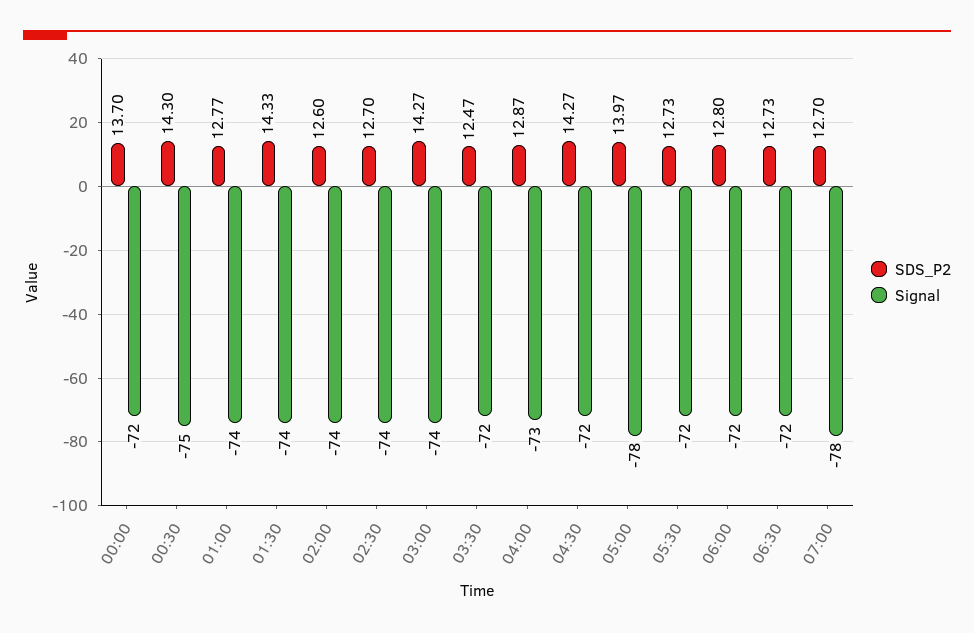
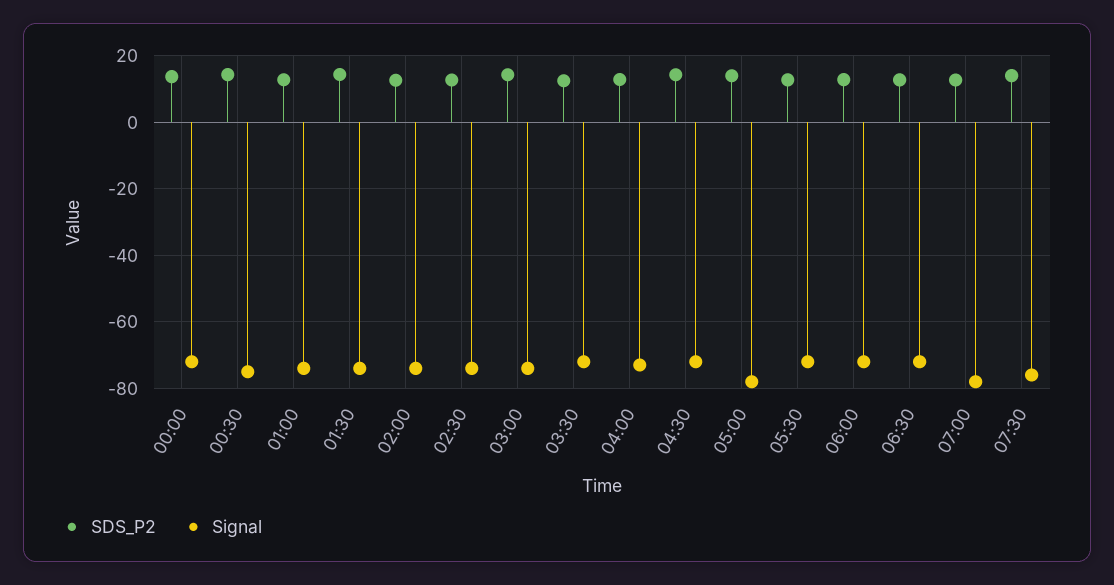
SDS_P2, 07:30: none -> 14
Signal, 07:30: none -> -76

